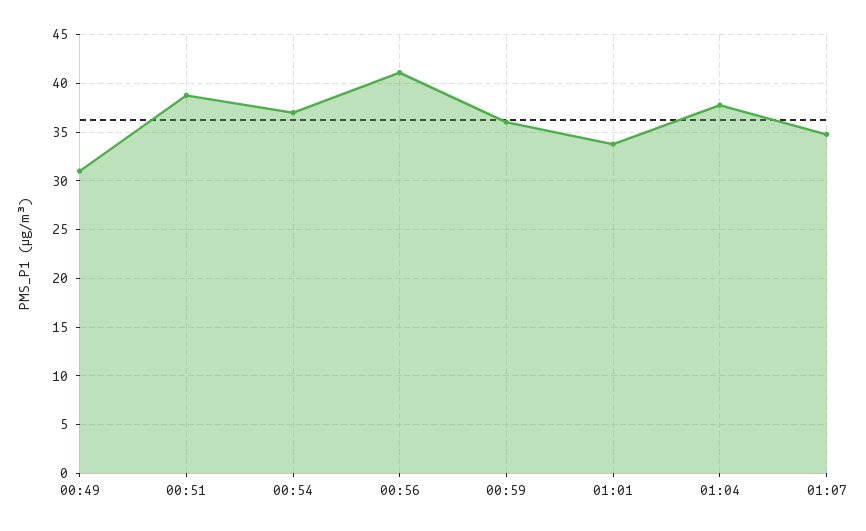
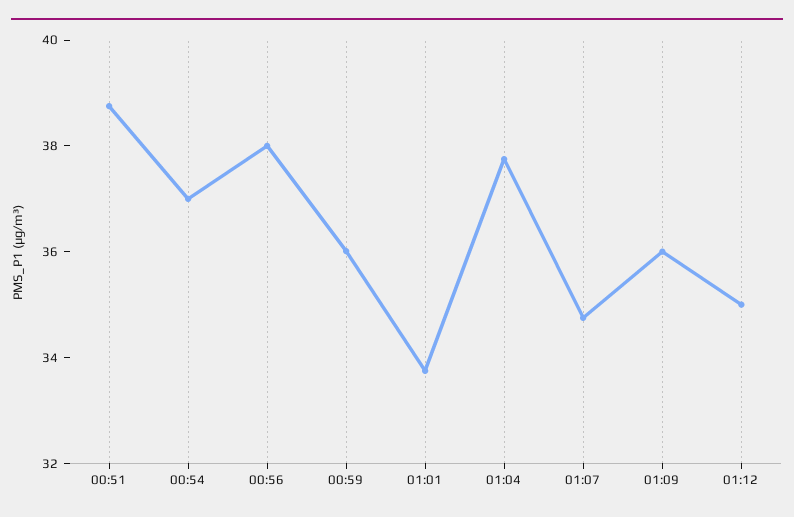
00:49: 31 -> none
00:56: 41 -> 38
01:09: none -> 36
01:12: none -> 35

